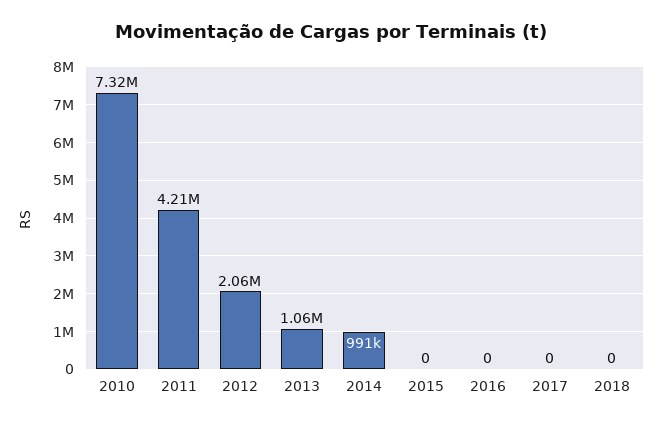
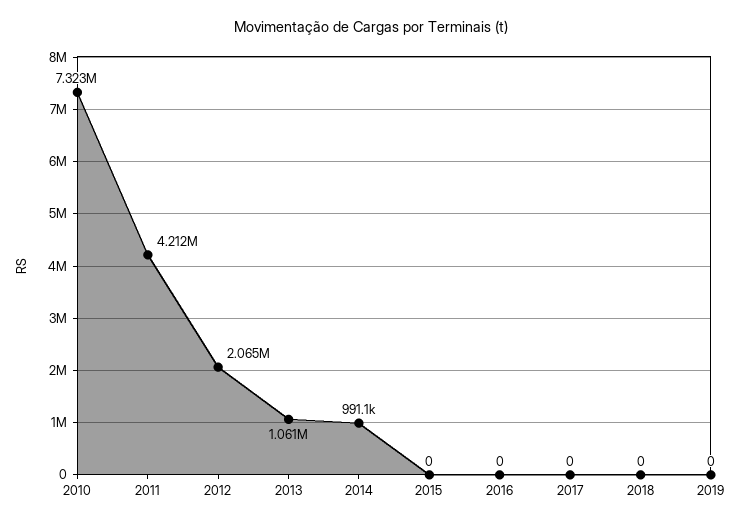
2019: none -> 0

